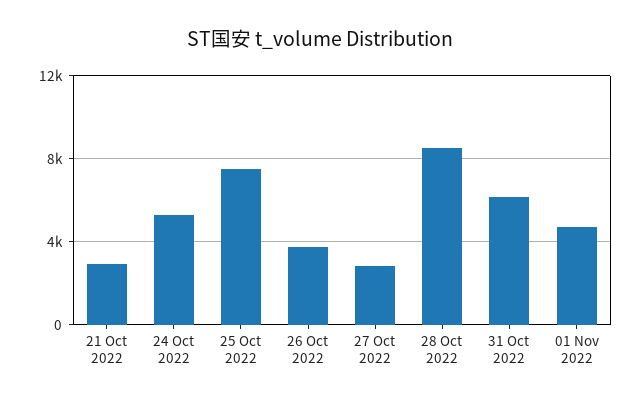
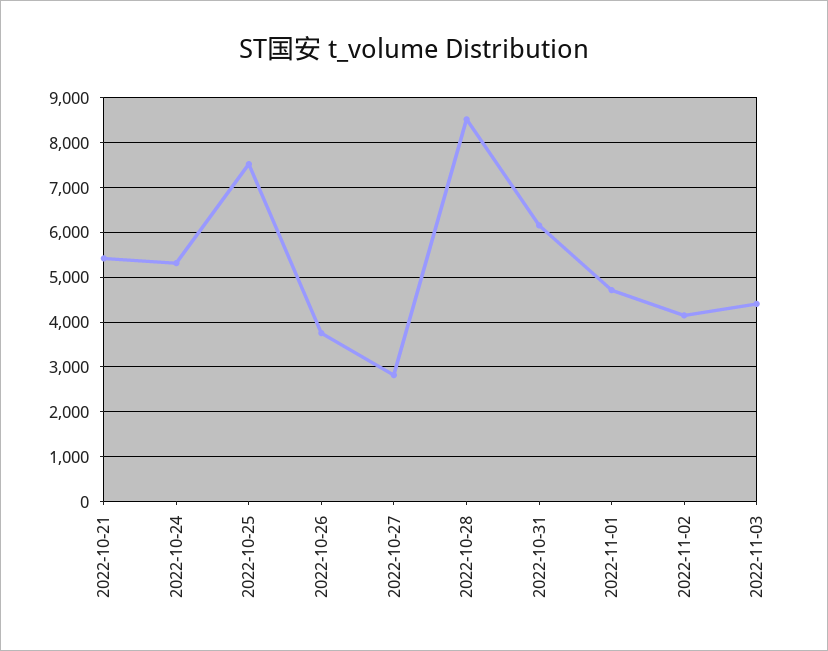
21 Oct 2022: 3000 -> 5400
2022-11-02: none -> 4200
2022-11-03: none -> 4400

